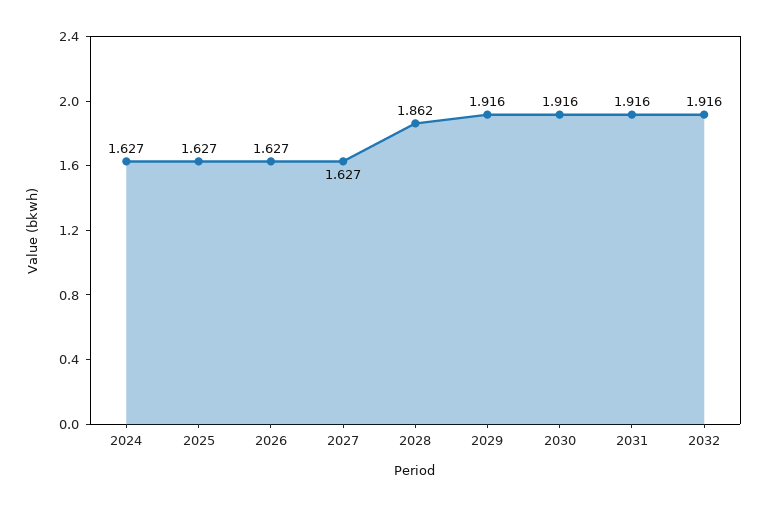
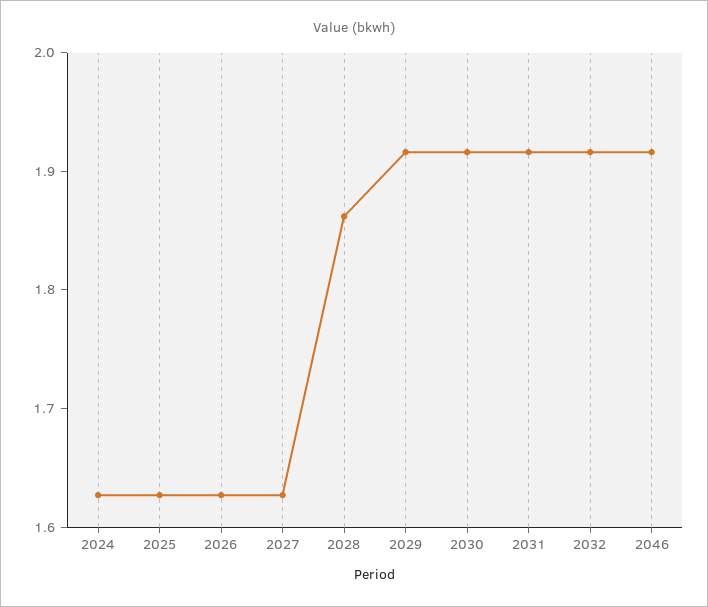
2046: none -> 1.92

